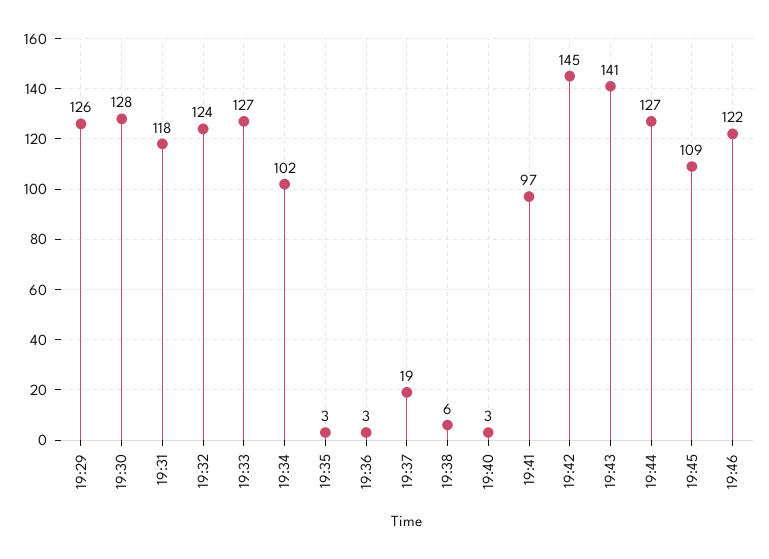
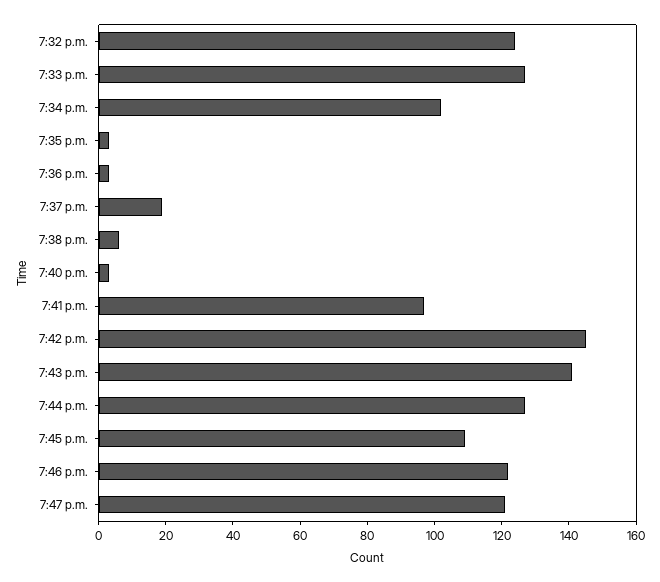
19:29: 126 -> none
19:30: 128 -> none
19:31: 118 -> none
7:47 p.m.: none -> 120

